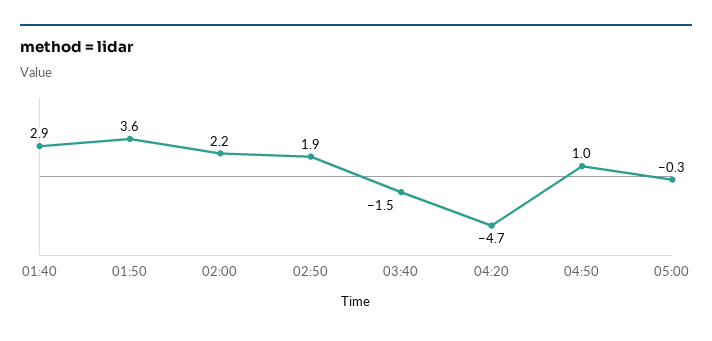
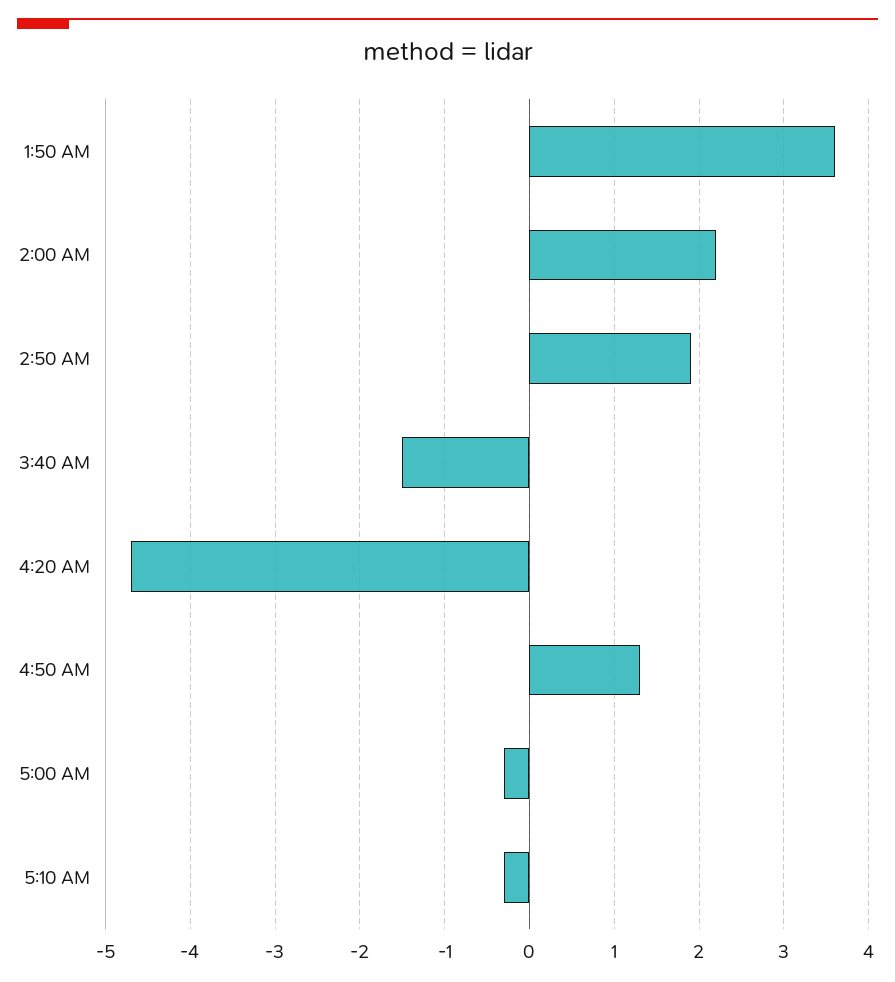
01:40: 2.9 -> none
04:50: 1 -> 1.3
5:10 AM: none -> -0.3

